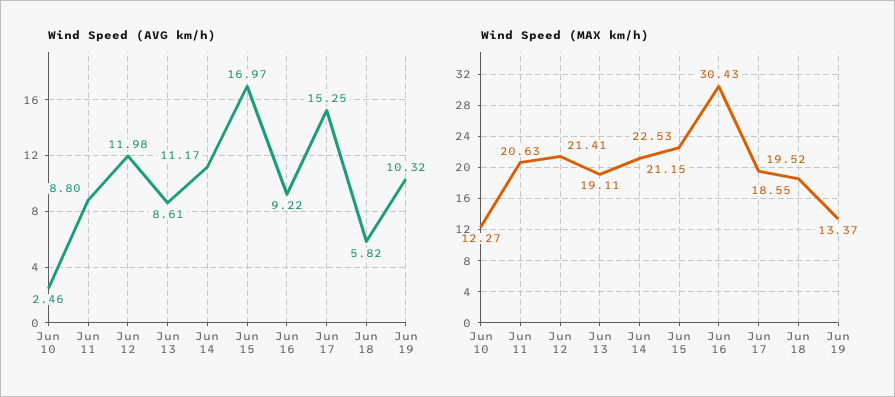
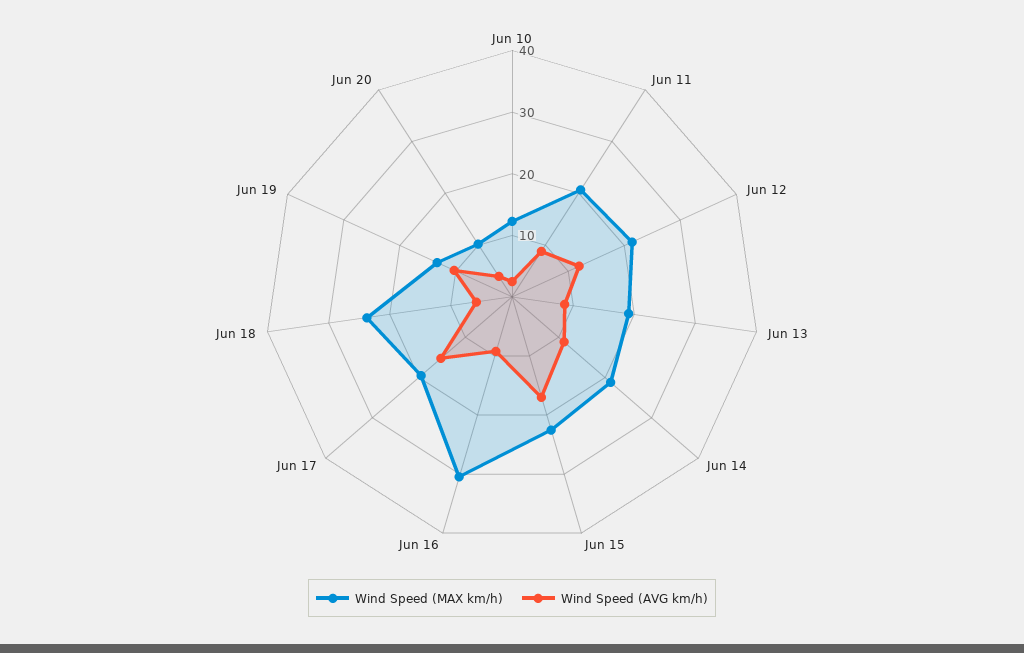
Wind Speed (MAX km/h), Jun 18: 18.55 -> 24
Wind Speed (MAX km/h), Jun 20: none -> 10
Wind Speed (AVG km/h), Jun 20: none -> 4

